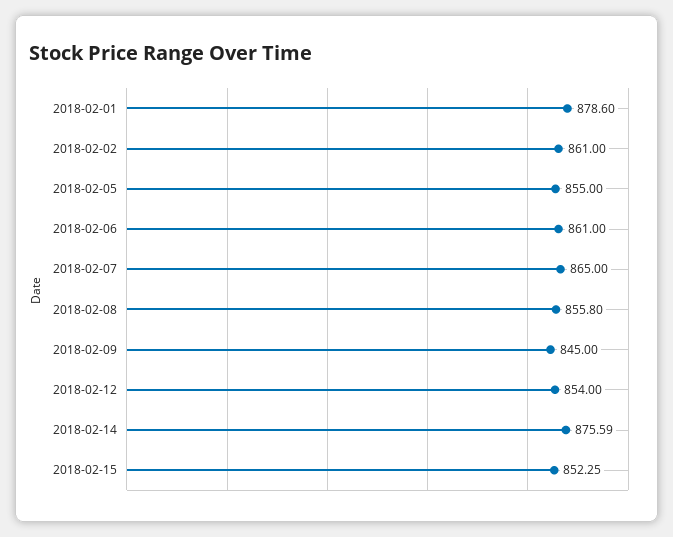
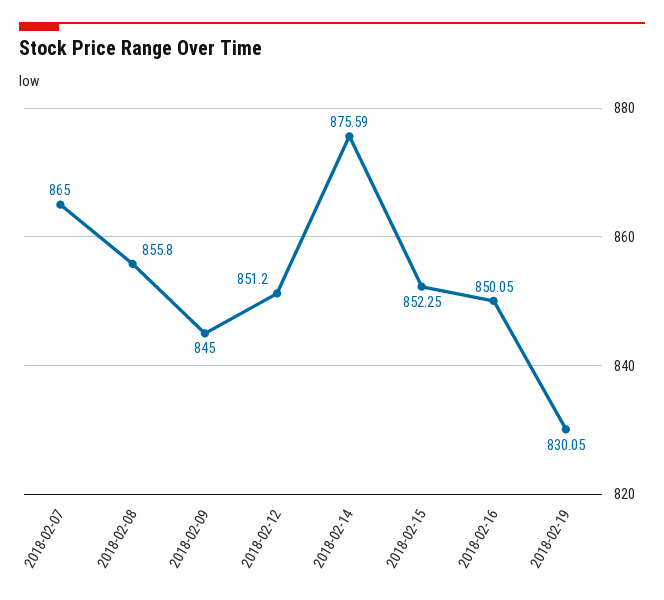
2018-02-01: 878.6 -> none
2018-02-02: 861 -> none
2018-02-05: 855 -> none
2018-02-06: 861 -> none
2018-02-12: 854 -> 851.2
2018-02-16: none -> 850.05
2018-02-19: none -> 830.05

